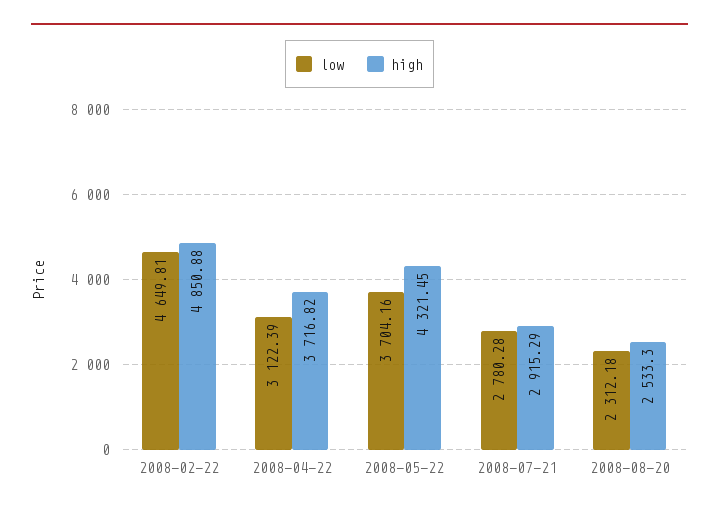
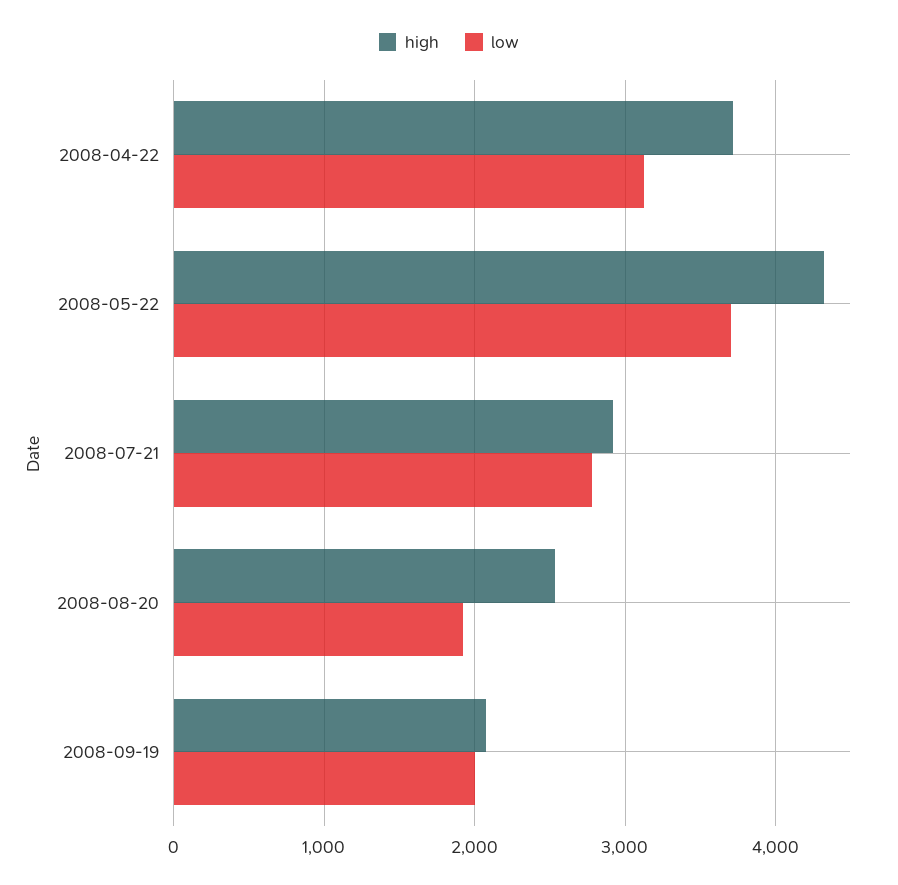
low, 2008-02-22: 4649.81 -> none
high, 2008-02-22: 4850.88 -> none
low, 2008-08-20: 2312.18 -> 1900
high, 2008-09-19: none -> 2100
low, 2008-09-19: none -> 2000

